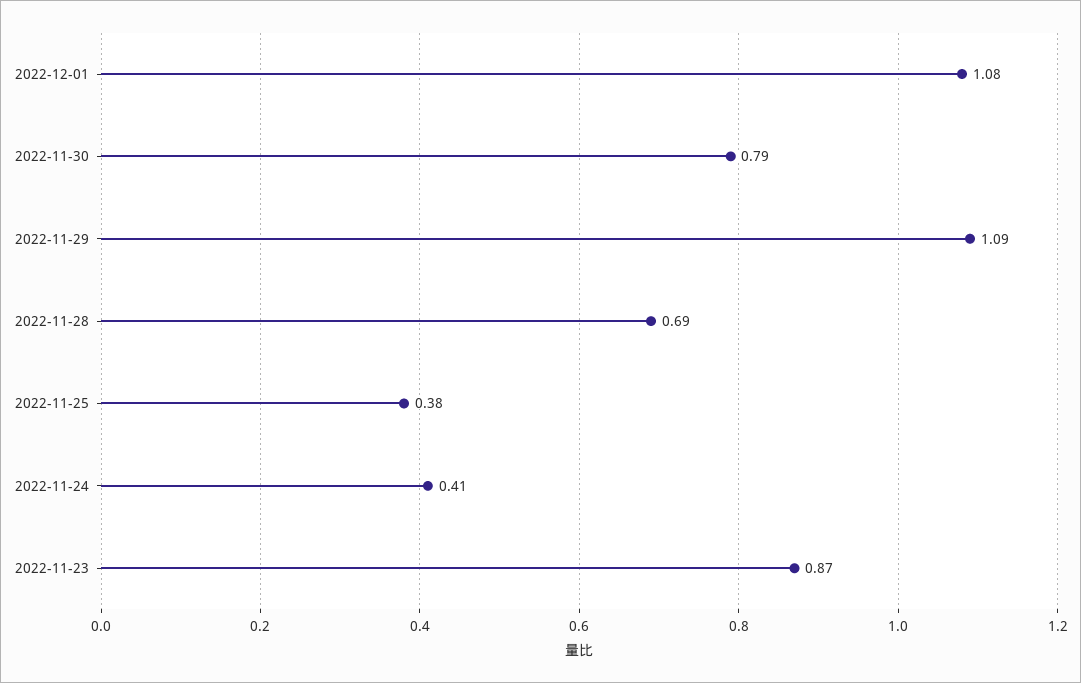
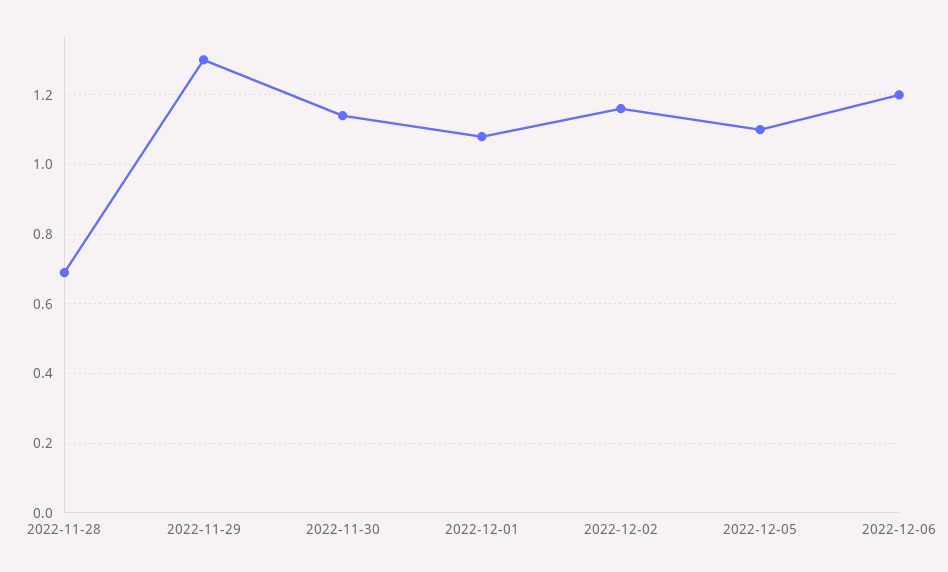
2022-11-30: 0.79 -> 1.15
2022-11-29: 1.09 -> 1.3
2022-11-25: 0.38 -> none
2022-11-24: 0.41 -> none
2022-11-23: 0.87 -> none
2022-12-02: none -> 1.15
2022-12-05: none -> 1.1
2022-12-06: none -> 1.2

